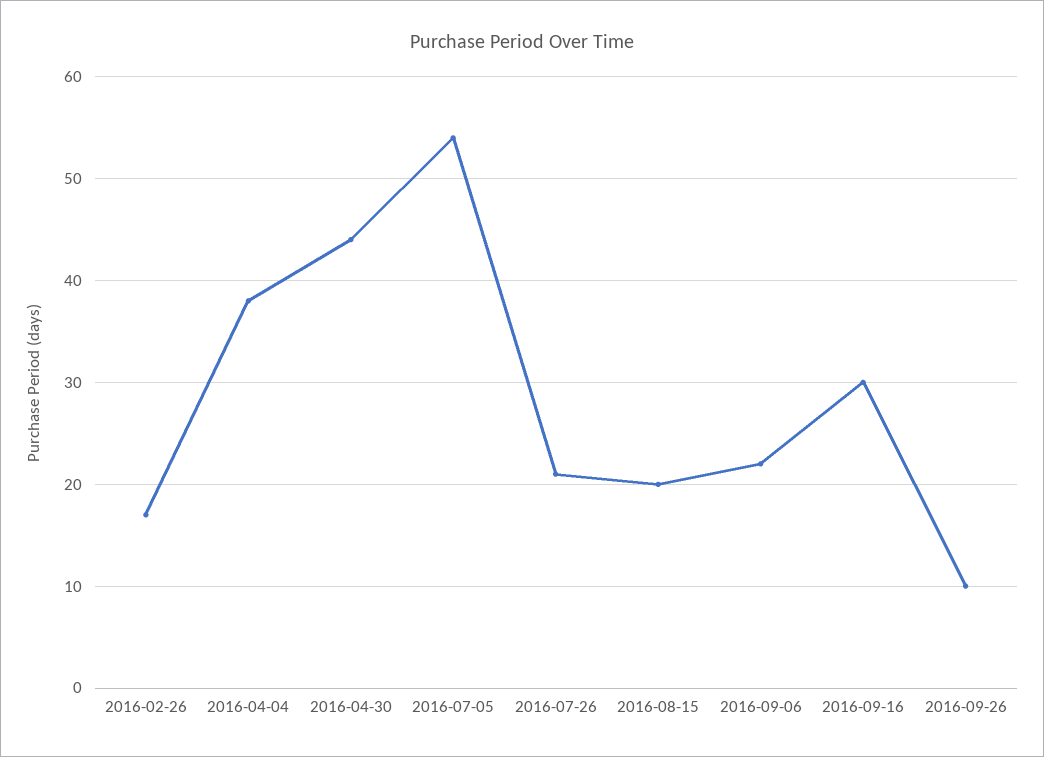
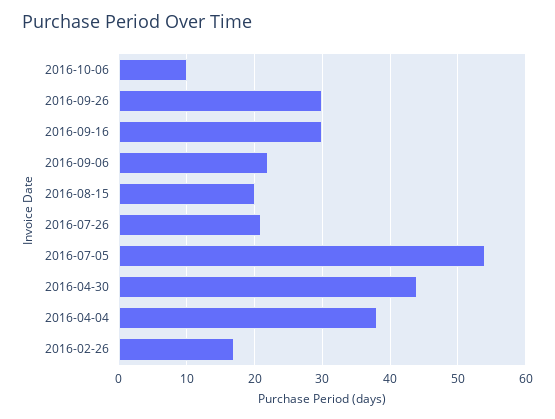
2016-09-26: 10 -> 30
2016-10-06: none -> 10

